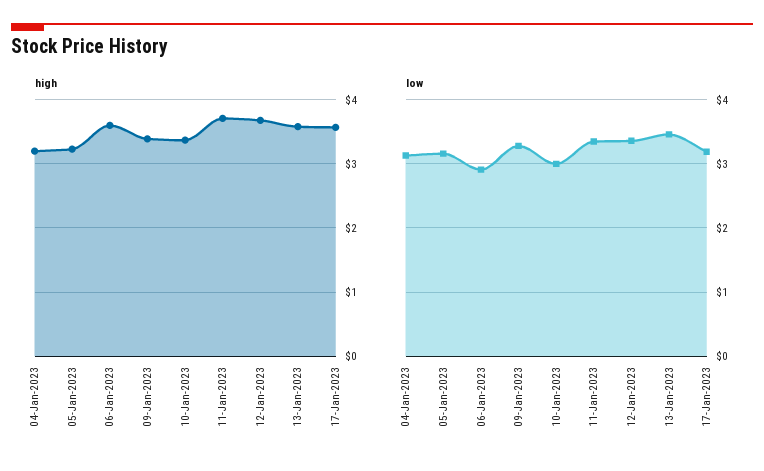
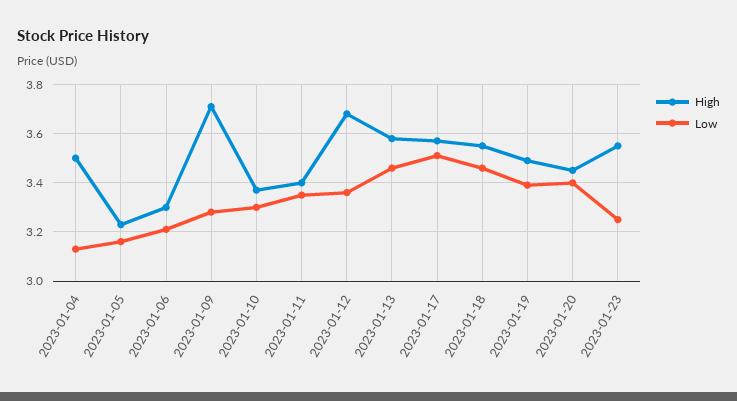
high, 04-Jan-2023: 3.2 -> 3.5
high, 06-Jan-2023: 3.6 -> 3.3
high, 09-Jan-2023: 3.4 -> 3.7
high, 11-Jan-2023: 3.7 -> 3.4
low, 06-Jan-2023: 2.9 -> 3.2
low, 10-Jan-2023: 3 -> 3.3
low, 17-Jan-2023: 3.2 -> 3.5
high, 2023-01-18: none -> 3.55
low, 2023-01-18: none -> 3.45
high, 2023-01-19: none -> 3.5
low, 2023-01-19: none -> 3.4
high, 2023-01-20: none -> 3.45
low, 2023-01-20: none -> 3.4
high, 2023-01-23: none -> 3.55
low, 2023-01-23: none -> 3.25

